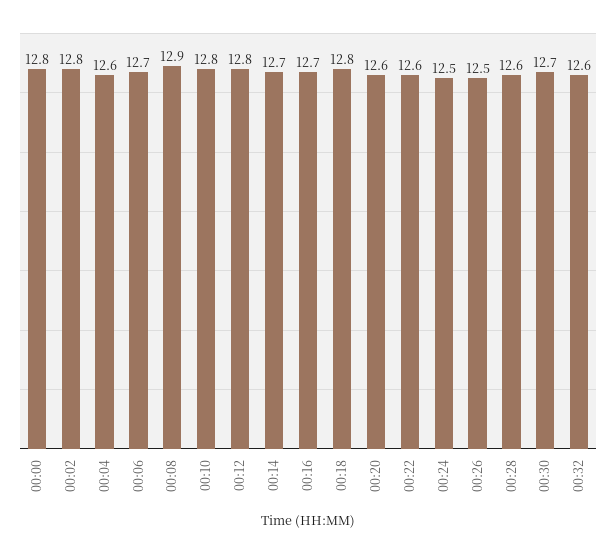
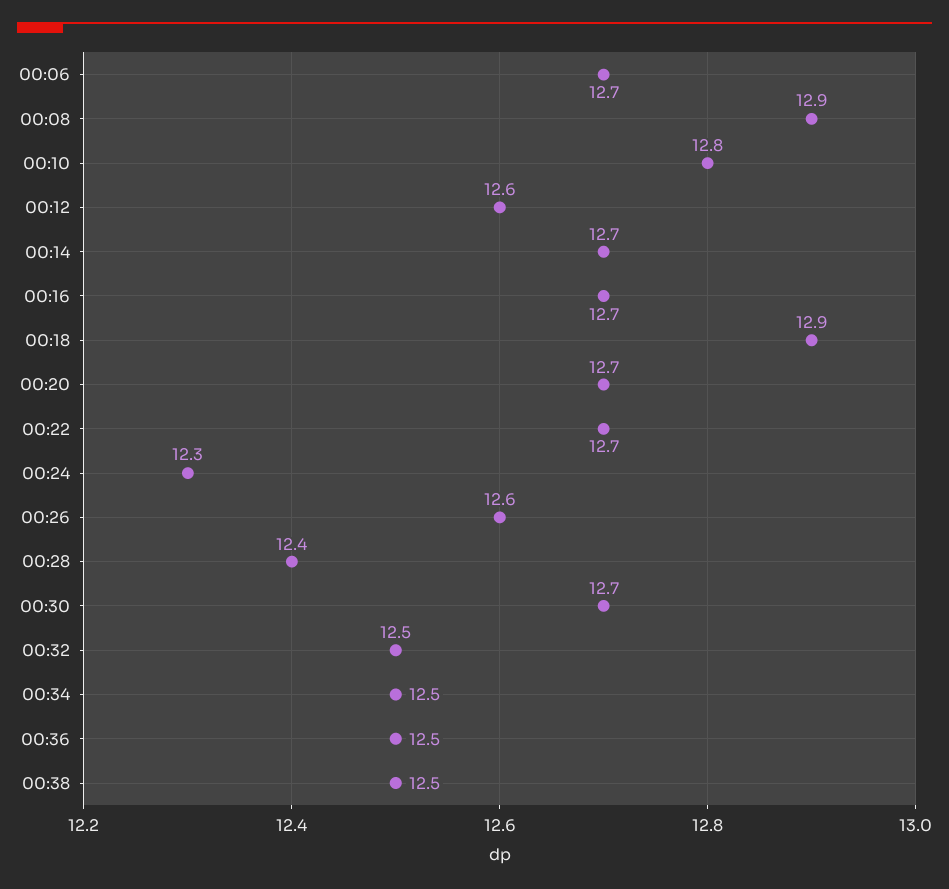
00:00: 12.8 -> none
00:02: 12.8 -> none
00:04: 12.6 -> none
00:12: 12.8 -> 12.6
00:18: 12.8 -> 12.9
00:20: 12.6 -> 12.7
00:22: 12.6 -> 12.7
00:24: 12.5 -> 12.3
00:26: 12.5 -> 12.6
00:28: 12.6 -> 12.4
00:32: 12.6 -> 12.5
00:34: none -> 12.5
00:36: none -> 12.5
00:38: none -> 12.5

